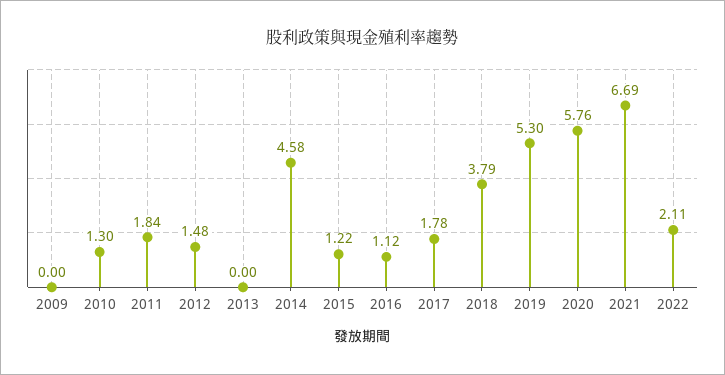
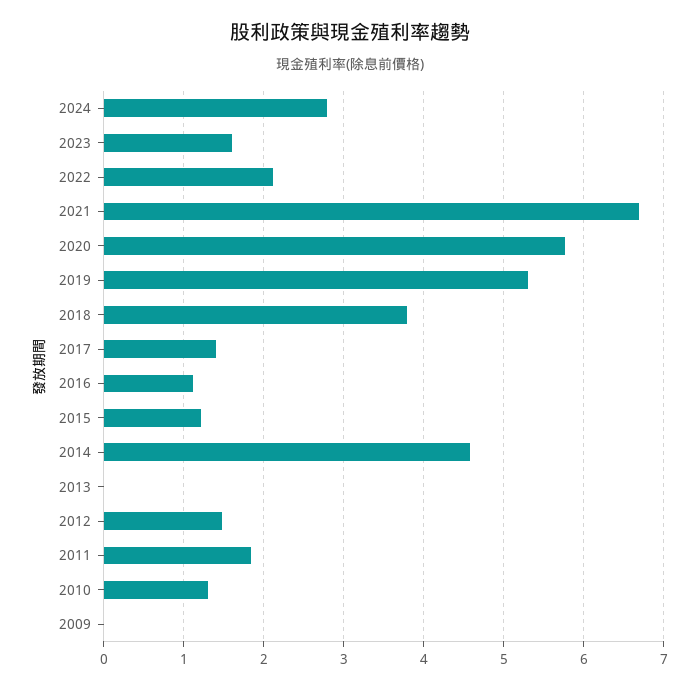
2017: 1.78 -> 1.4
2024: none -> 2.8
2023: none -> 1.6

